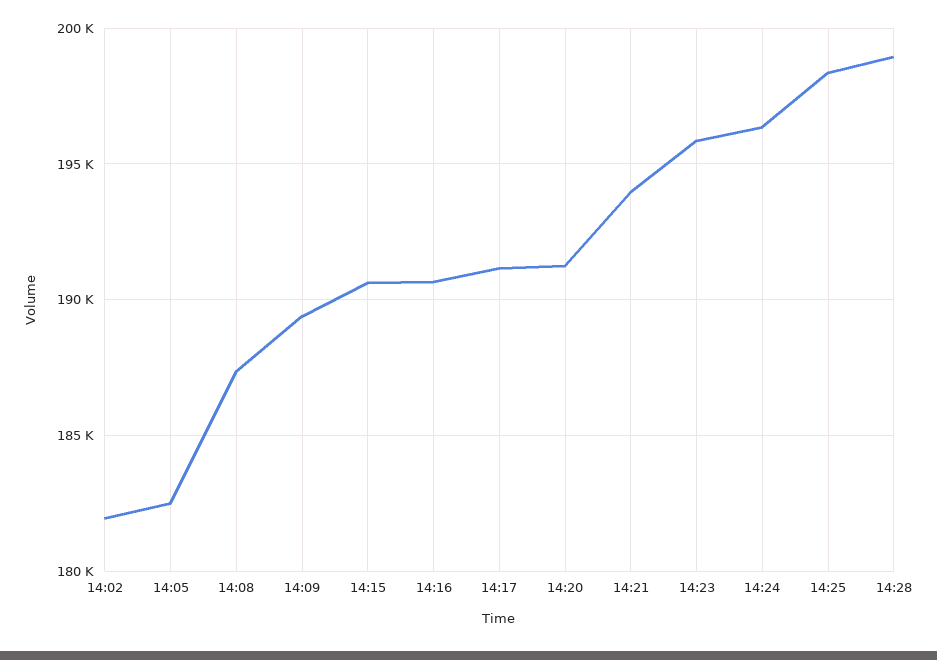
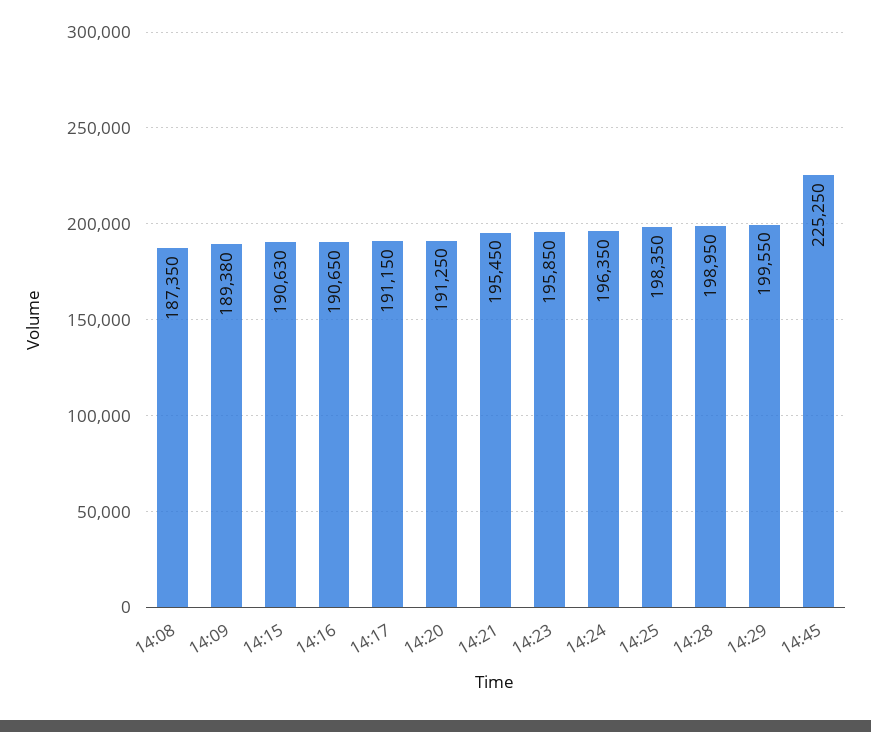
14:02: 182000 -> none
14:05: 182500 -> none
14:21: 194000 -> 195450
14:29: none -> 199550
14:45: none -> 225250

